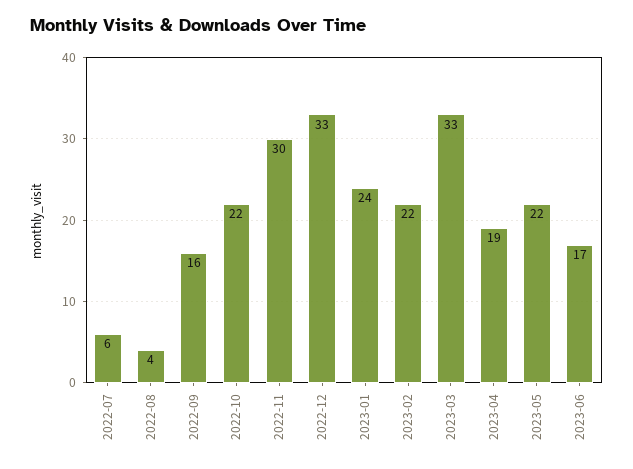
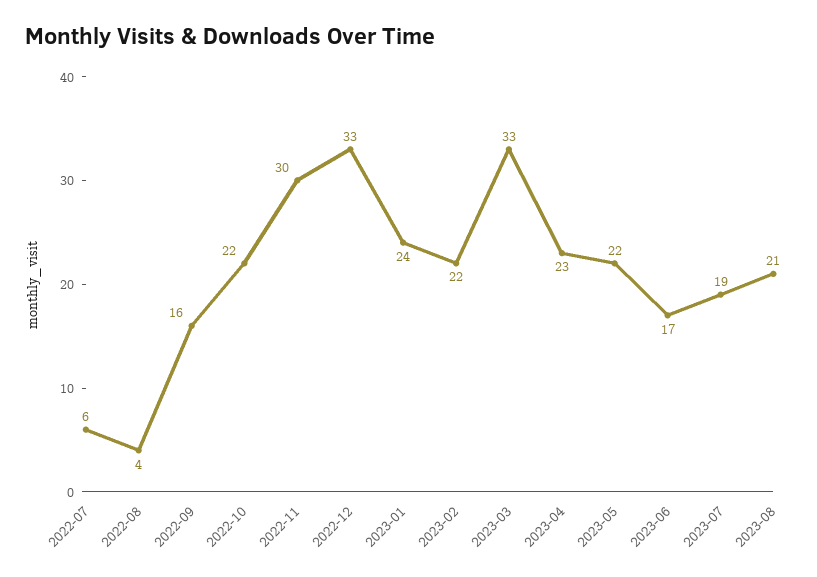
2023-04: 19 -> 23
2023-07: none -> 19
2023-08: none -> 21

